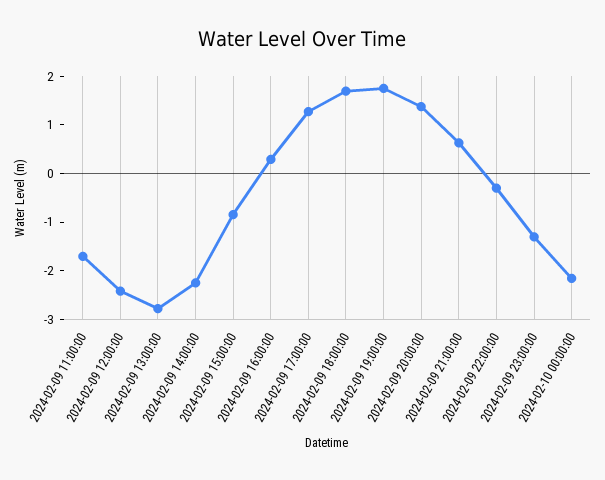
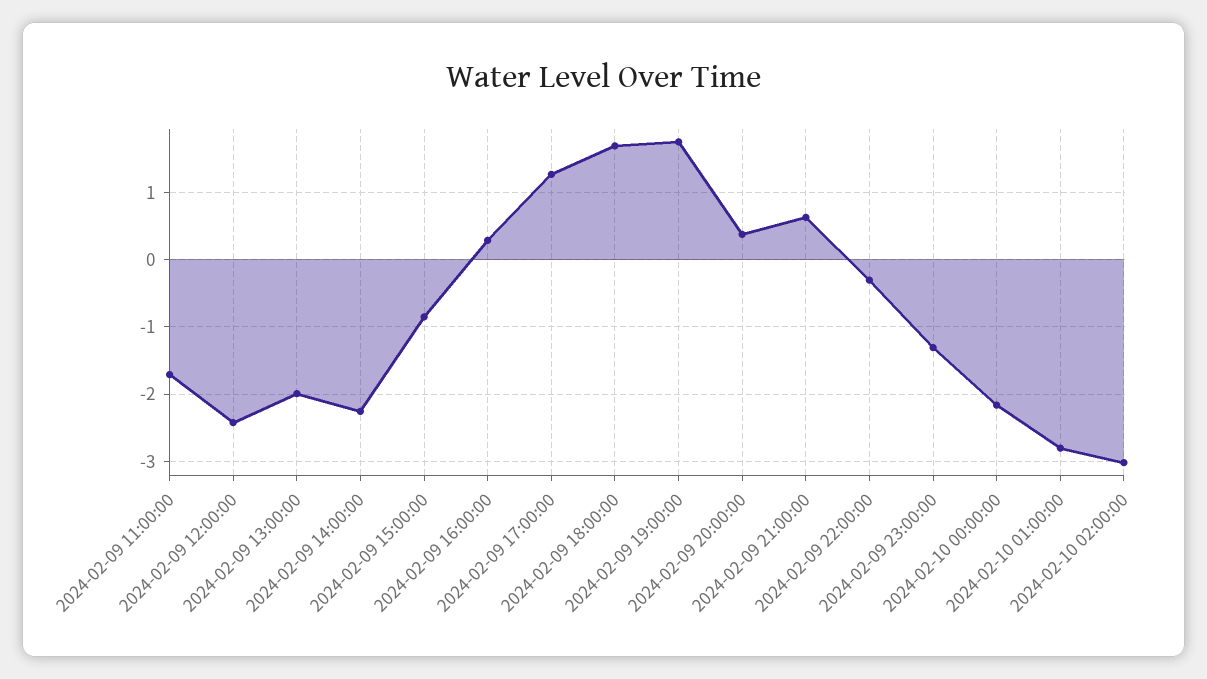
2024-02-09 13:00:00: -2.8 -> -2
2024-02-09 20:00:00: 1.4 -> 0.4
2024-02-10 01:00:00: none -> -2.8
2024-02-10 02:00:00: none -> -3

